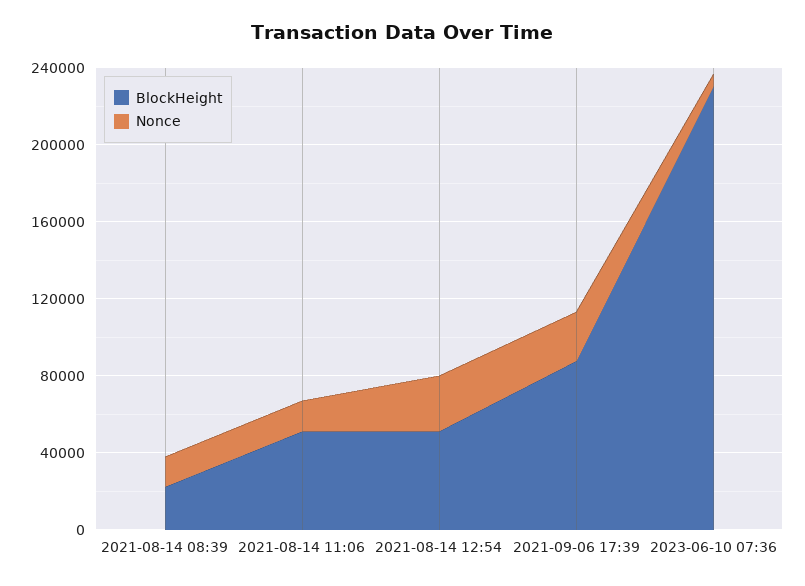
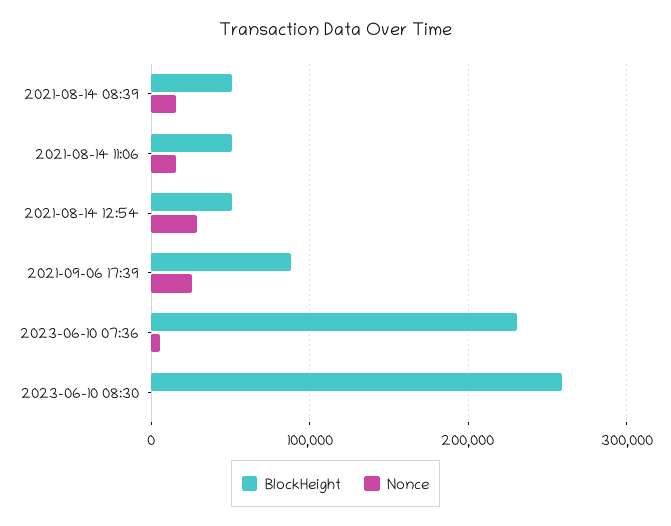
BlockHeight, 2021-08-14 08:39: 20000 -> 50000
BlockHeight, 2023-06-10 08:30: none -> 260000
Nonce, 2023-06-10 08:30: none -> 0

